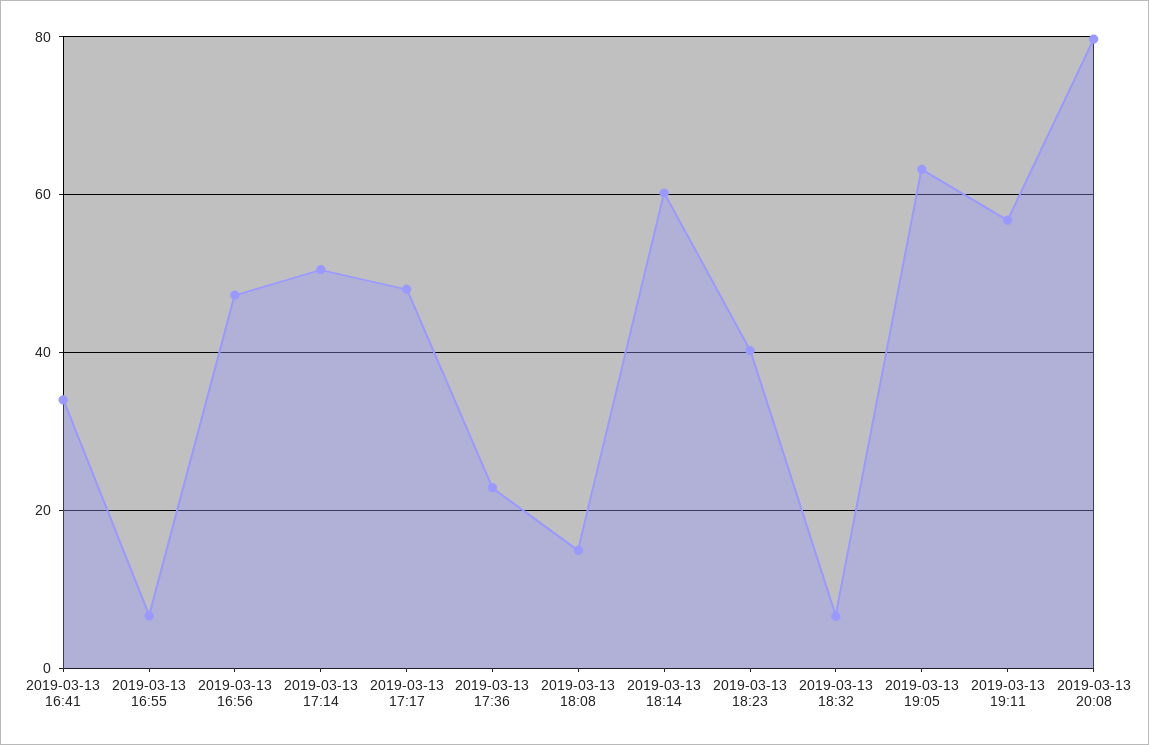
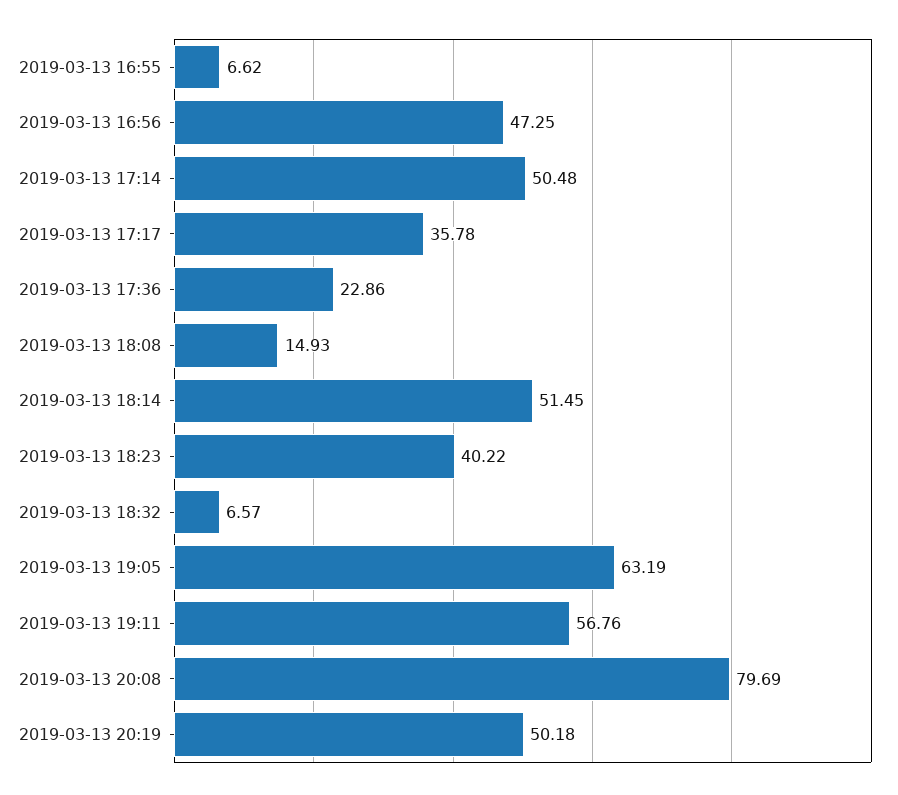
2019-03-13 16:41: 34 -> none
2019-03-13 17:17: 48 -> 35.78
2019-03-13 18:14: 60 -> 51.45
2019-03-13 20:19: none -> 50.18

